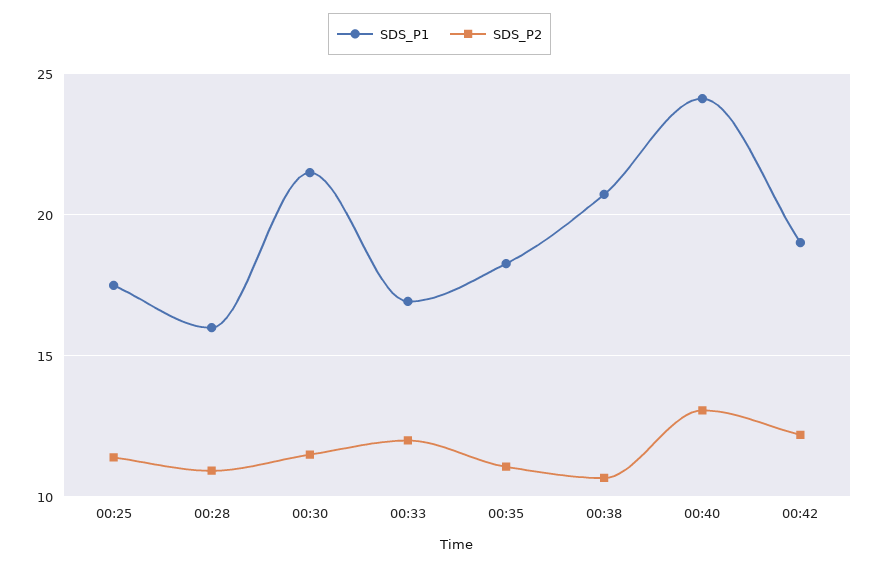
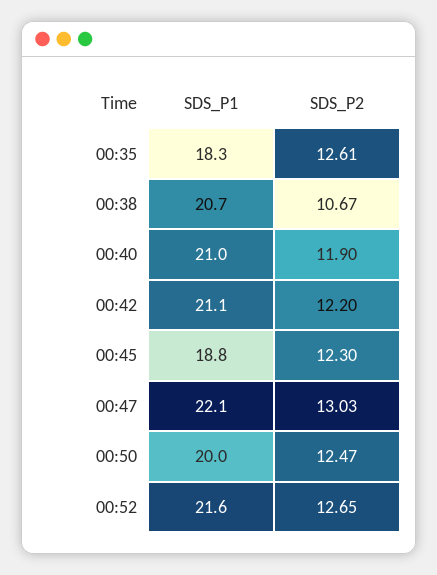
SDS_P1, 00:25: 17.5 -> none
SDS_P2, 00:25: 11.5 -> none
SDS_P1, 00:28: 16 -> none
SDS_P2, 00:28: 11 -> none
SDS_P1, 00:30: 21.5 -> none
SDS_P2, 00:30: 11.5 -> none
SDS_P1, 00:33: 17 -> none
SDS_P2, 00:33: 12 -> none
SDS_P2, 00:35: 11 -> 12.61
SDS_P1, 00:40: 24 -> 21
SDS_P2, 00:40: 13 -> 11.9
SDS_P1, 00:42: 19 -> 21.1
SDS_P1, 00:45: none -> 18.8
SDS_P2, 00:45: none -> 12.3
SDS_P1, 00:47: none -> 22.1
SDS_P2, 00:47: none -> 13.03
SDS_P1, 00:50: none -> 20
SDS_P2, 00:50: none -> 12.47
SDS_P1, 00:52: none -> 21.6
SDS_P2, 00:52: none -> 12.65

